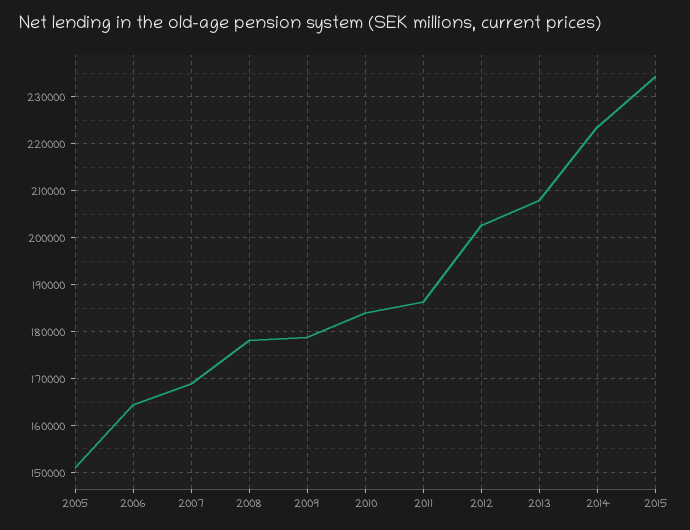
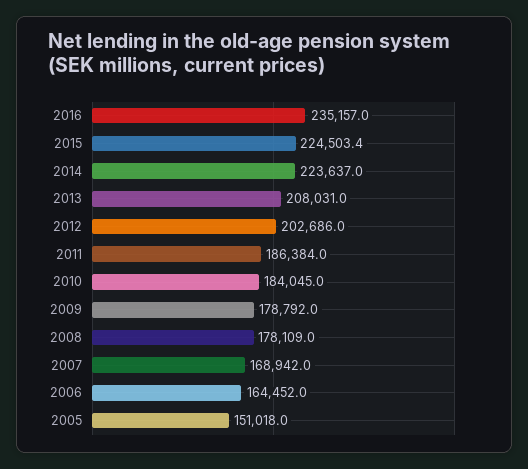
2015: 234000 -> 224503.4
2016: none -> 235157

